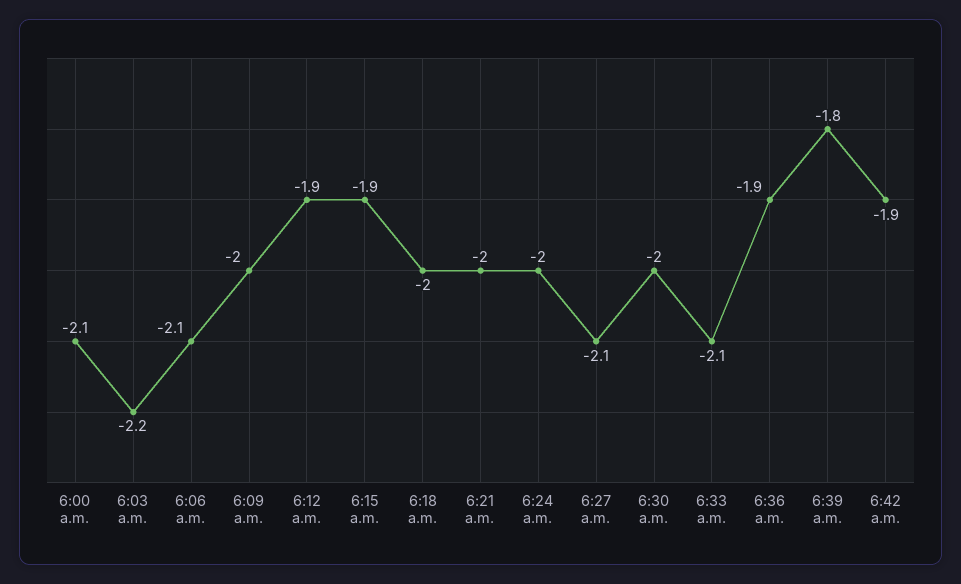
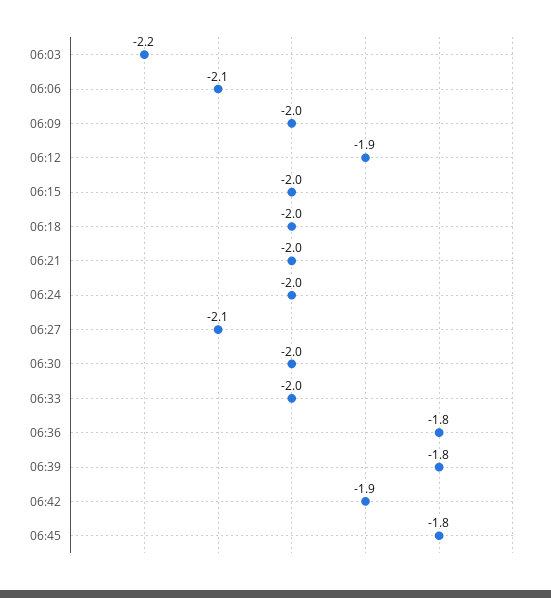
6:00 a.m.: -2.1 -> none
6:15 a.m.: -1.9 -> -2
6:33 a.m.: -2.1 -> -2
6:36 a.m.: -1.9 -> -1.8
06:45: none -> -1.8

